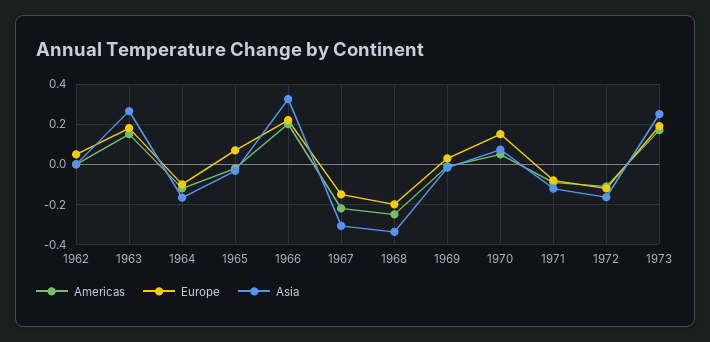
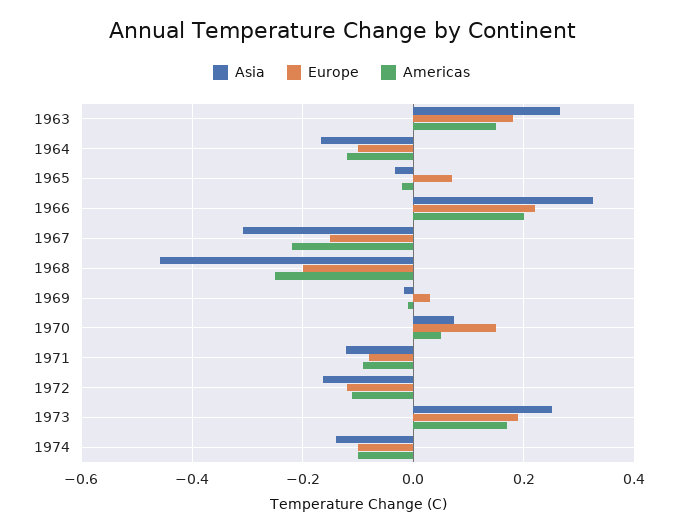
Americas, 1962: 0 -> none
Europe, 1962: 0.05 -> none
Asia, 1962: 0 -> none
Asia, 1968: -0.35 -> -0.46
Asia, 1974: none -> -0.14
Europe, 1974: none -> -0.1
Americas, 1974: none -> -0.1

